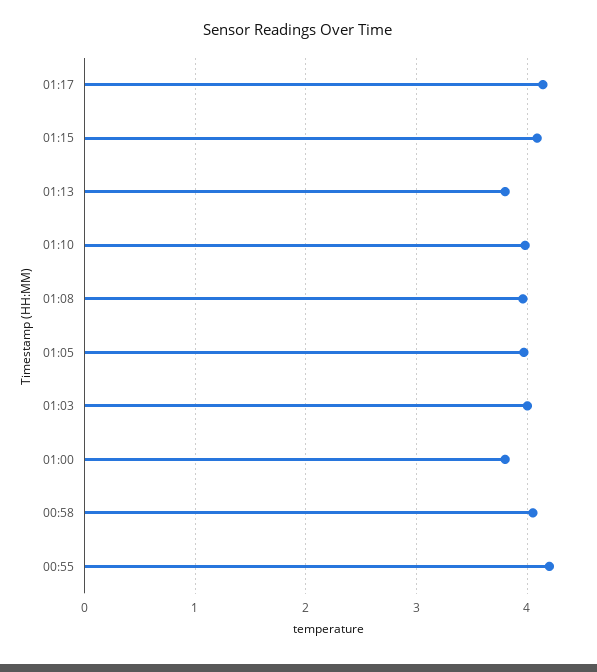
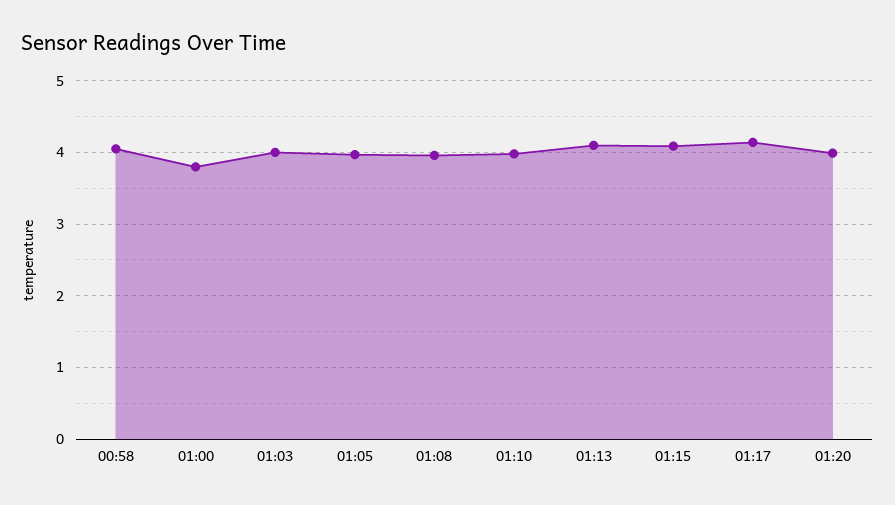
01:13: 3.8 -> 4.1
00:55: 4.2 -> none
01:20: none -> 4

